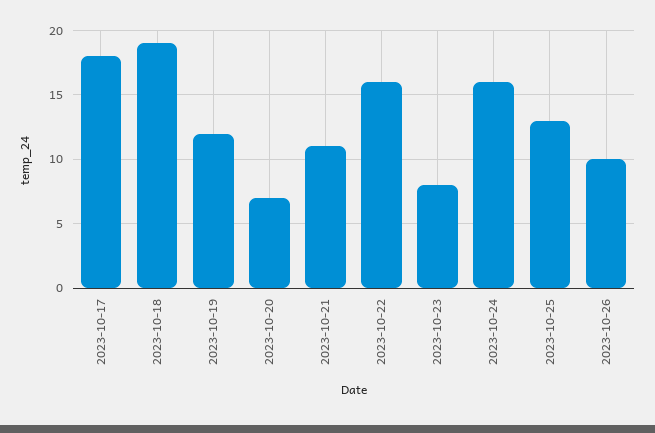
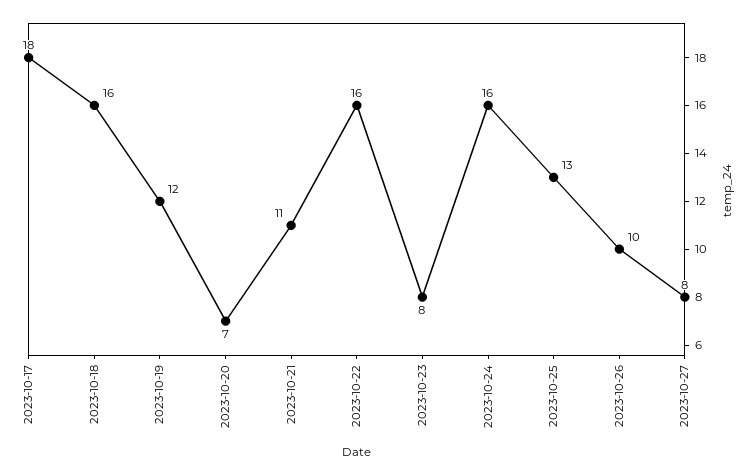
2023-10-18: 19 -> 16
2023-10-27: none -> 8

